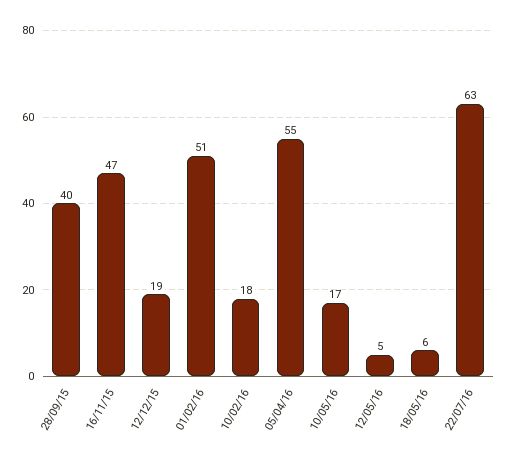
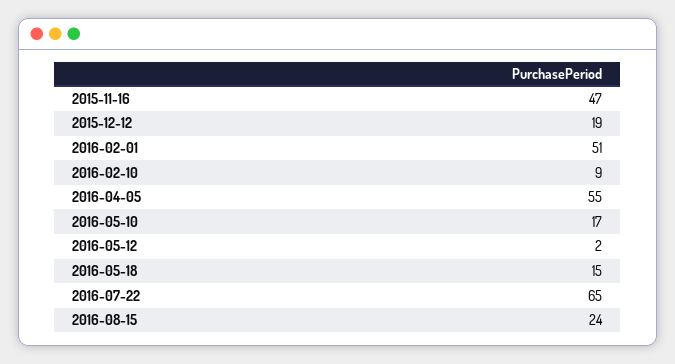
28/09/15: 40 -> none
10/02/16: 18 -> 9
12/05/16: 5 -> 2
18/05/16: 6 -> 15
22/07/16: 63 -> 65
2016-08-15: none -> 24

